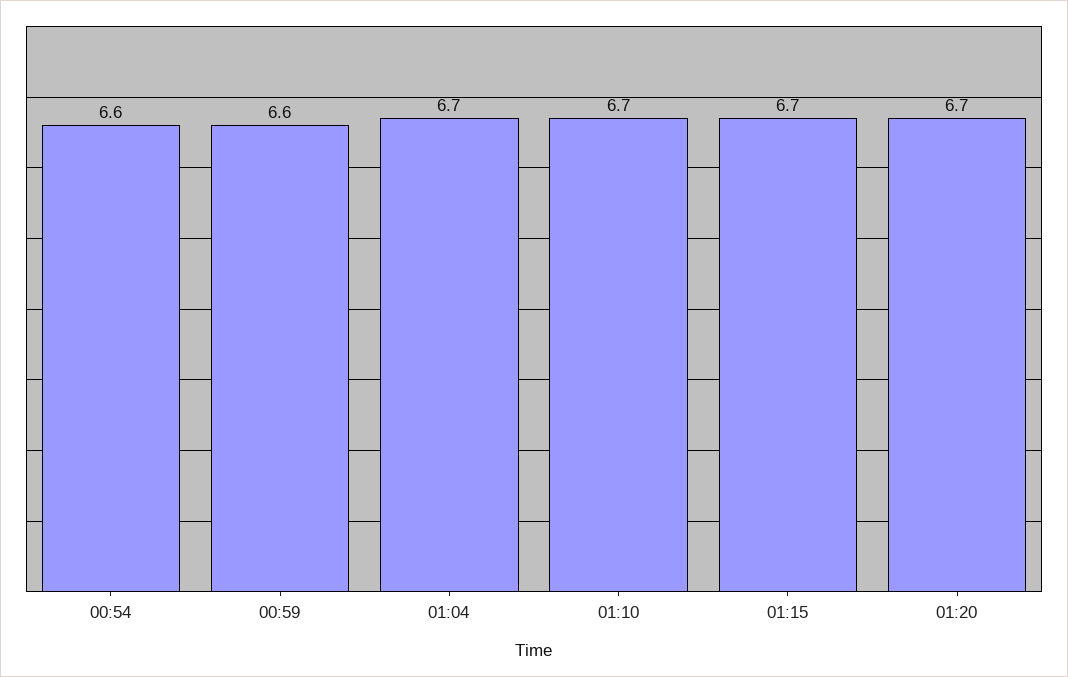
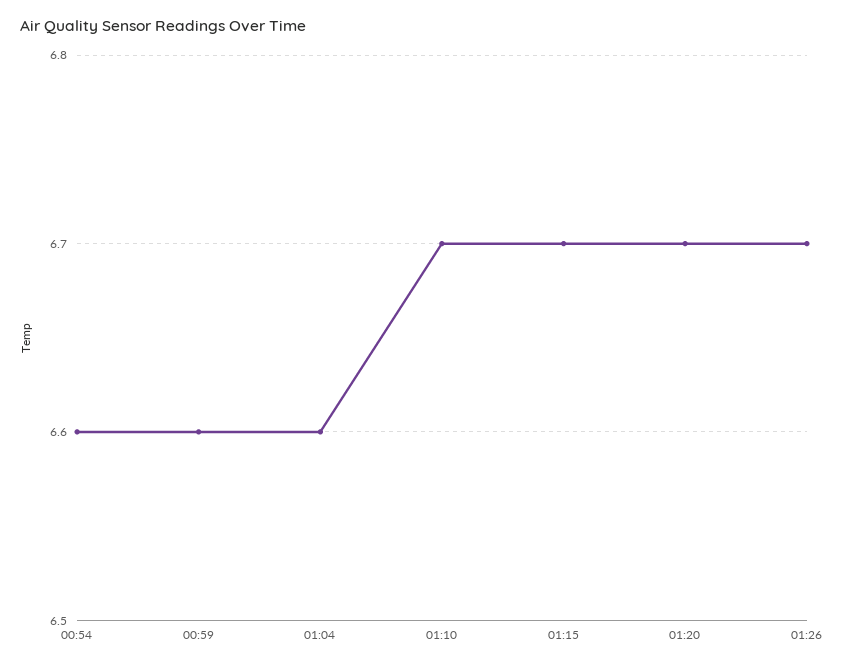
01:04: 6.7 -> 6.6
01:26: none -> 6.7

